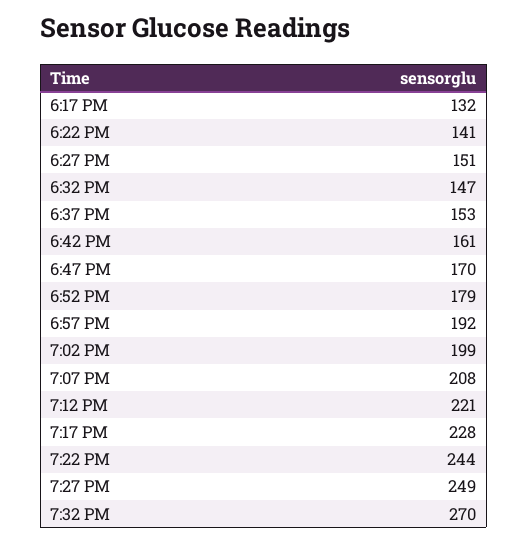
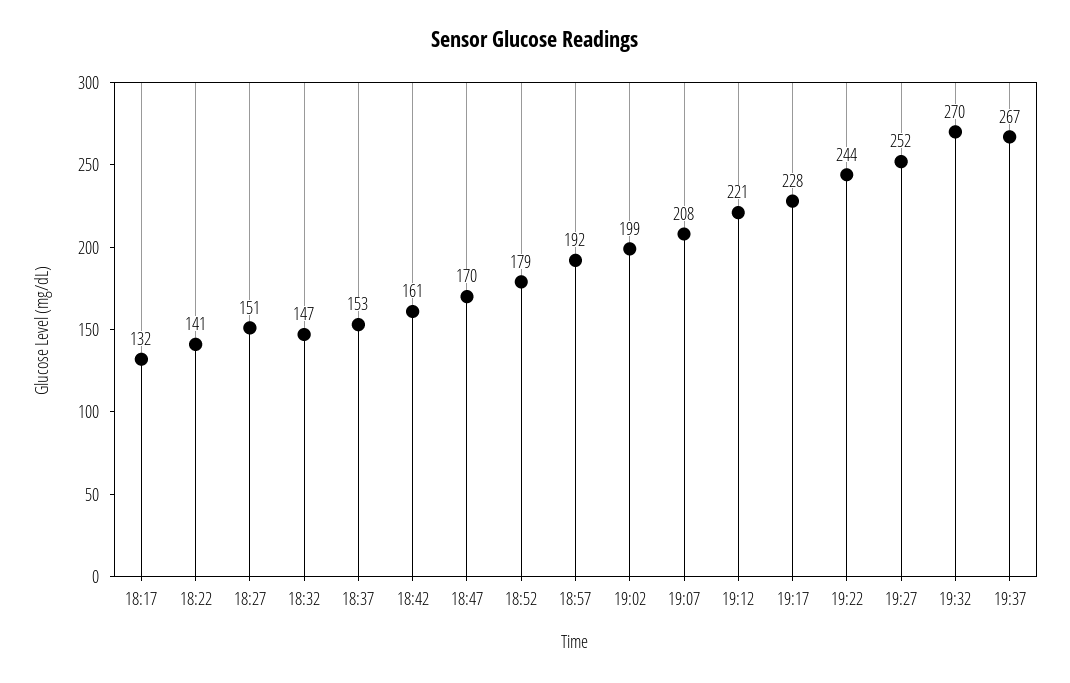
7:27 PM: 249 -> 252
19:37: none -> 267

